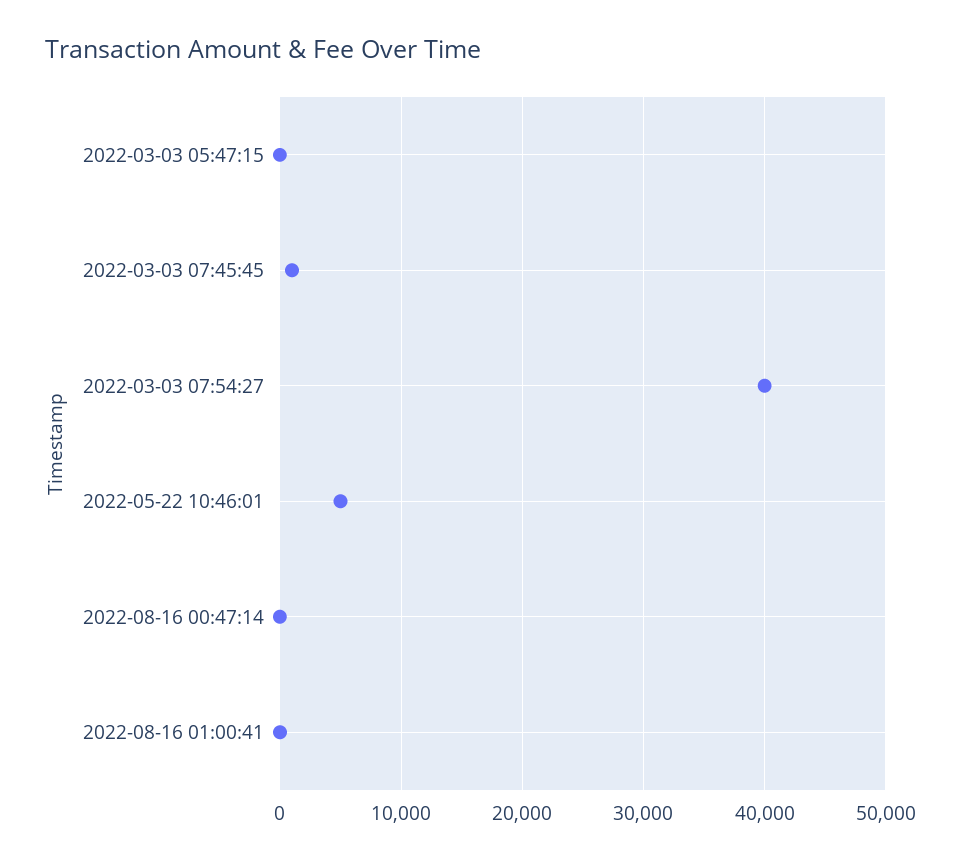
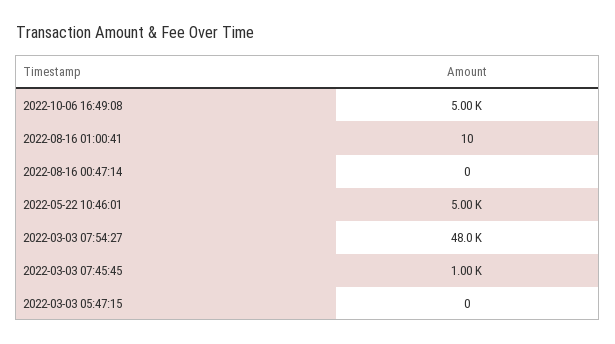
2022-03-03 07:54:27: 40000 -> 48000
2022-10-06 16:49:08: none -> 5000

